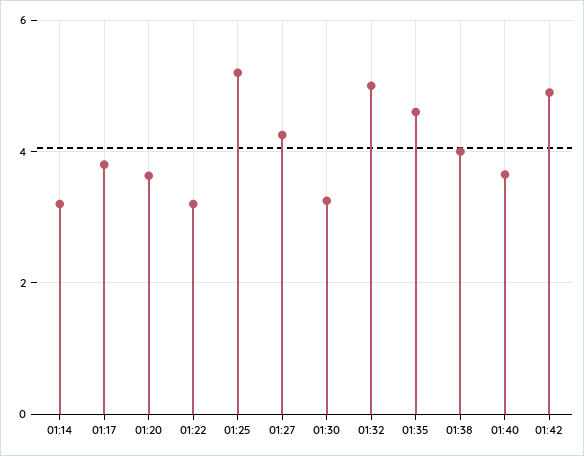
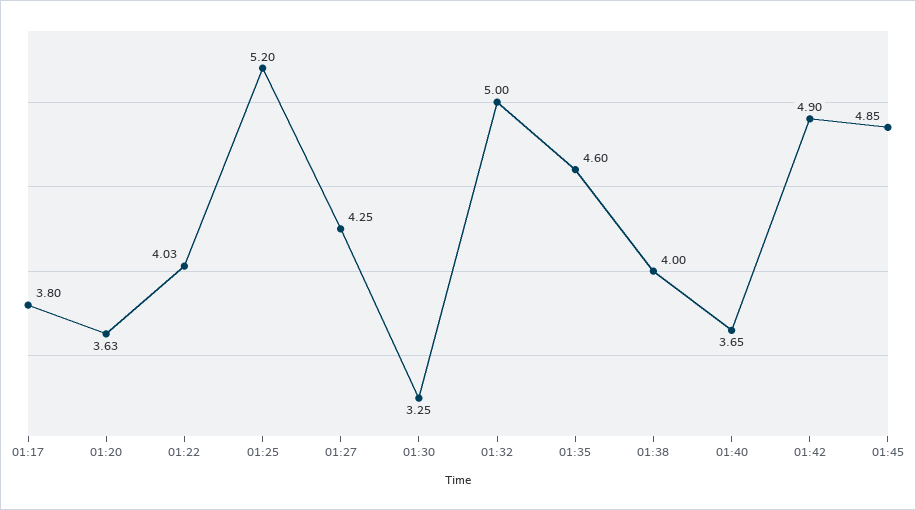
01:14: 3.2 -> none
01:22: 3.2 -> 4.03
01:45: none -> 4.85

